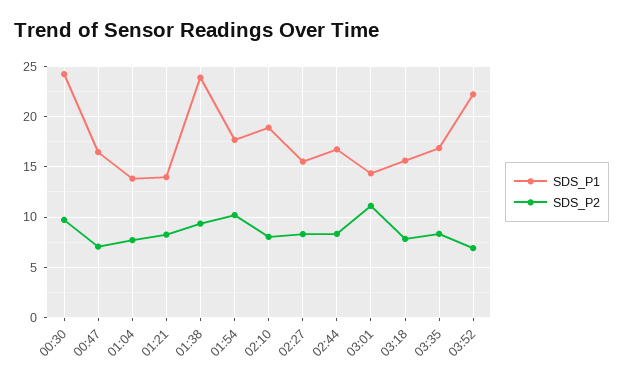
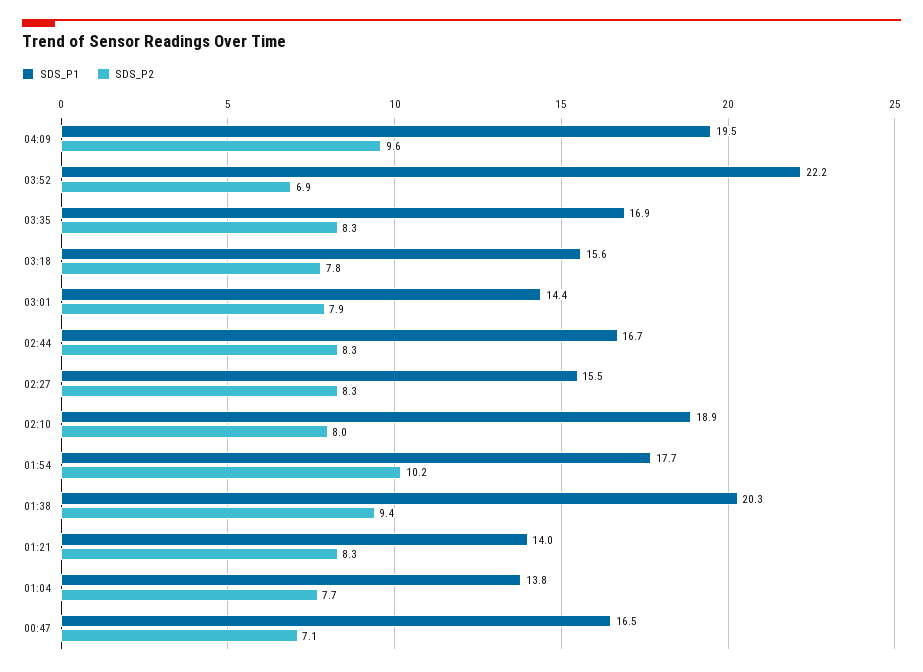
SDS_P1, 00:30: 24 -> none
SDS_P2, 00:30: 10 -> none
SDS_P1, 01:38: 24 -> 20.3
SDS_P2, 03:01: 11 -> 7.9
SDS_P1, 04:09: none -> 19.5
SDS_P2, 04:09: none -> 9.6

